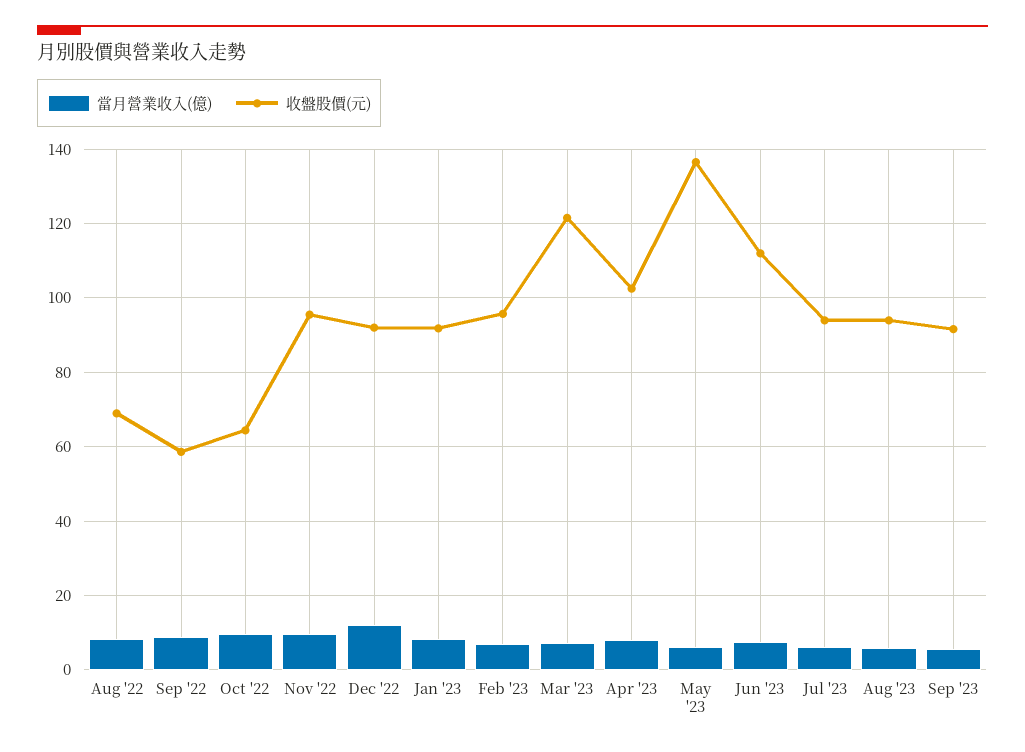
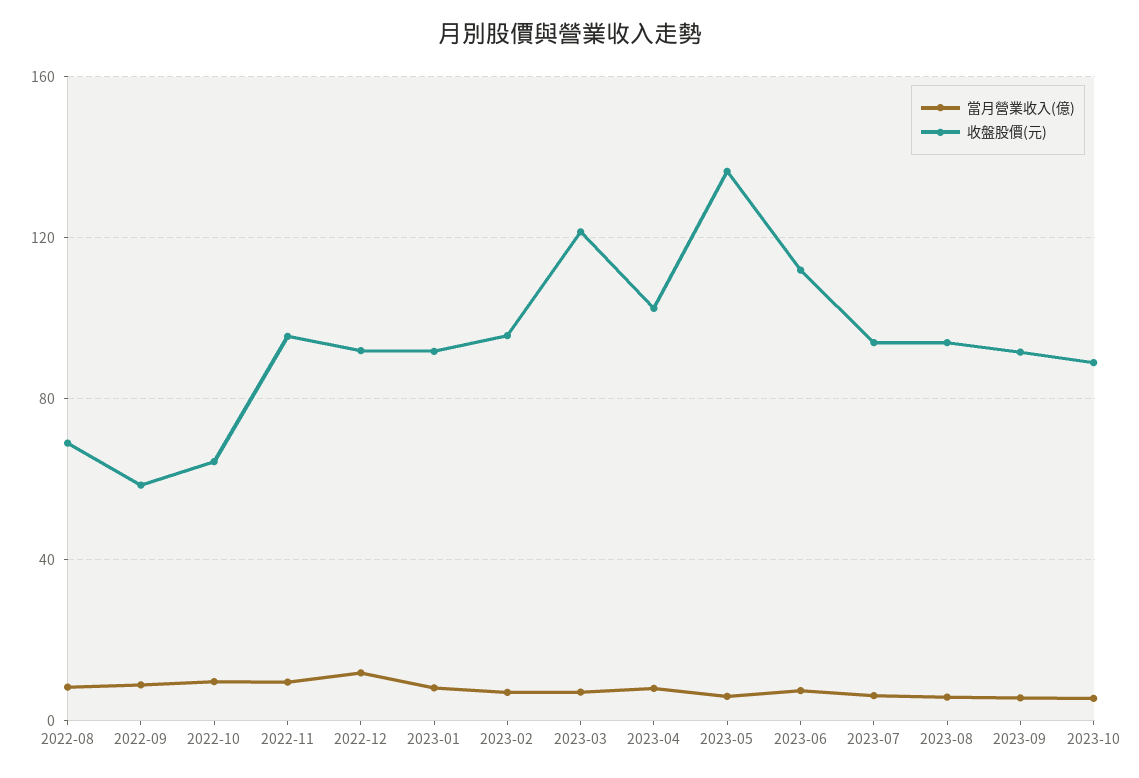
當月營業收入(億), 2023-10: none -> 5
收盤股價(元), 2023-10: none -> 90

